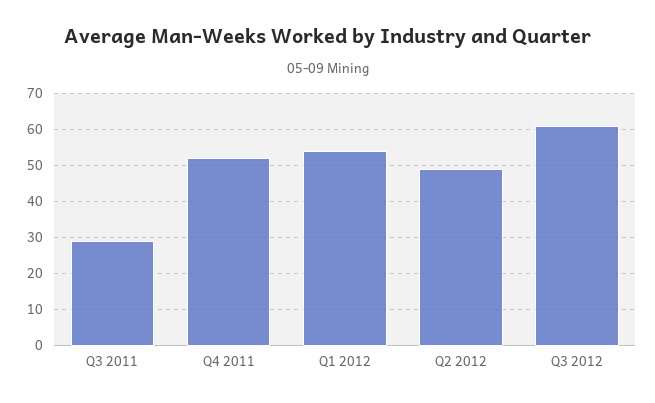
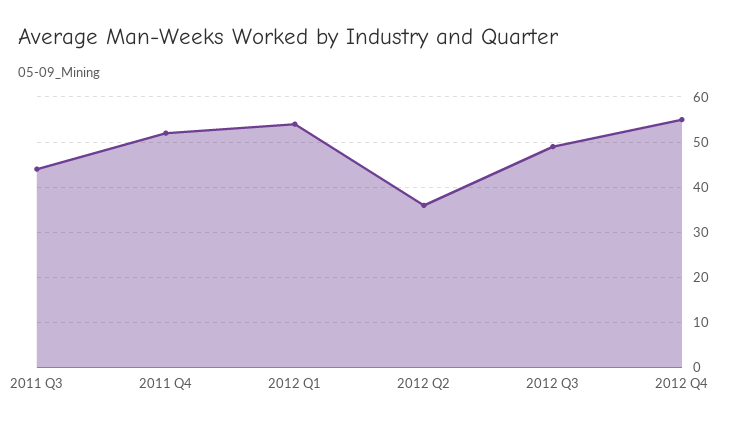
Q3 2011: 30 -> 45
Q2 2012: 50 -> 35
Q3 2012: 60 -> 50
2012 Q4: none -> 55

